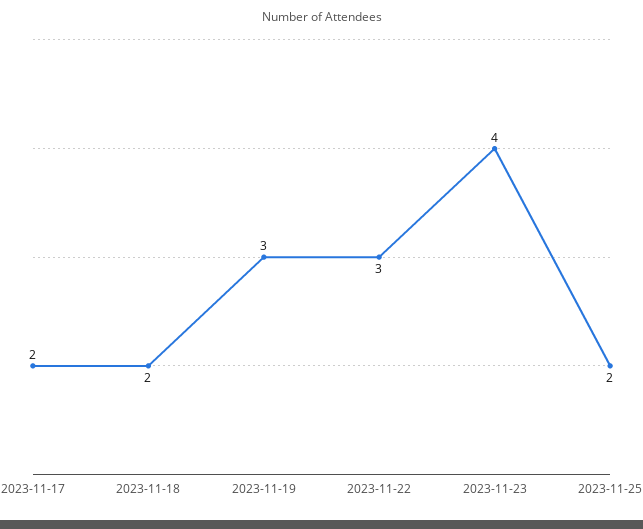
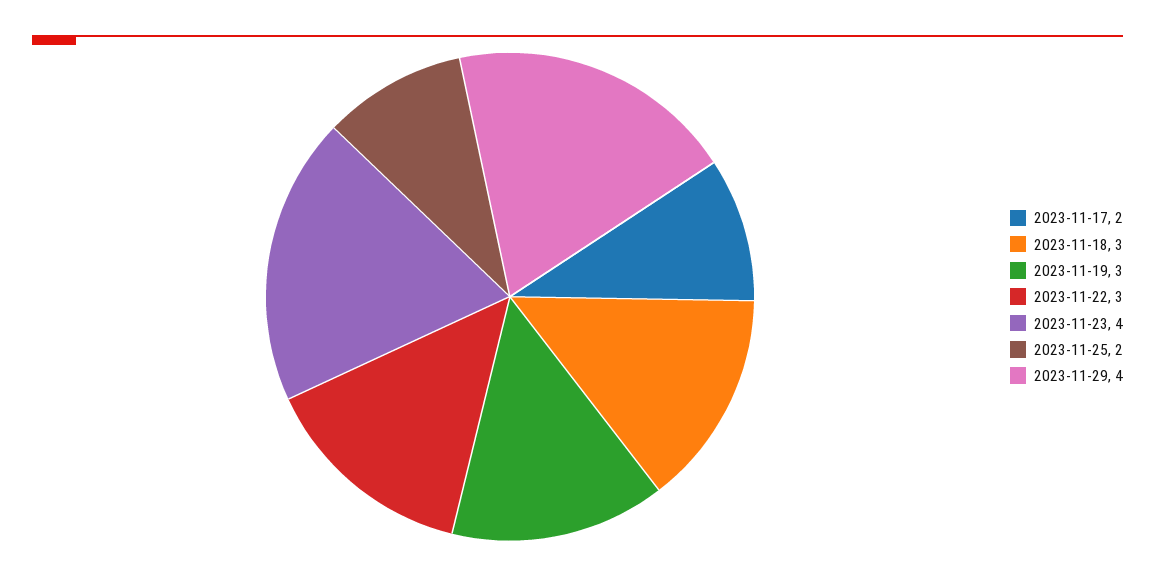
2023-11-18: 2 -> 3
2023-11-29: none -> 4

